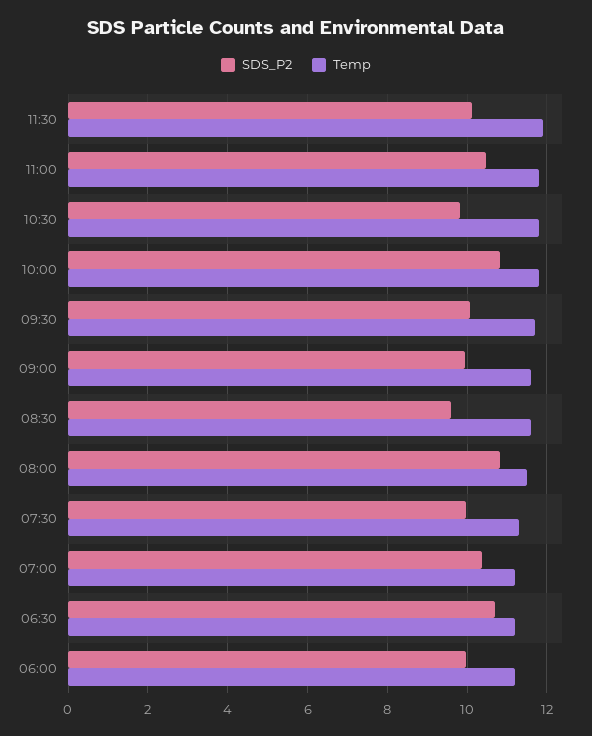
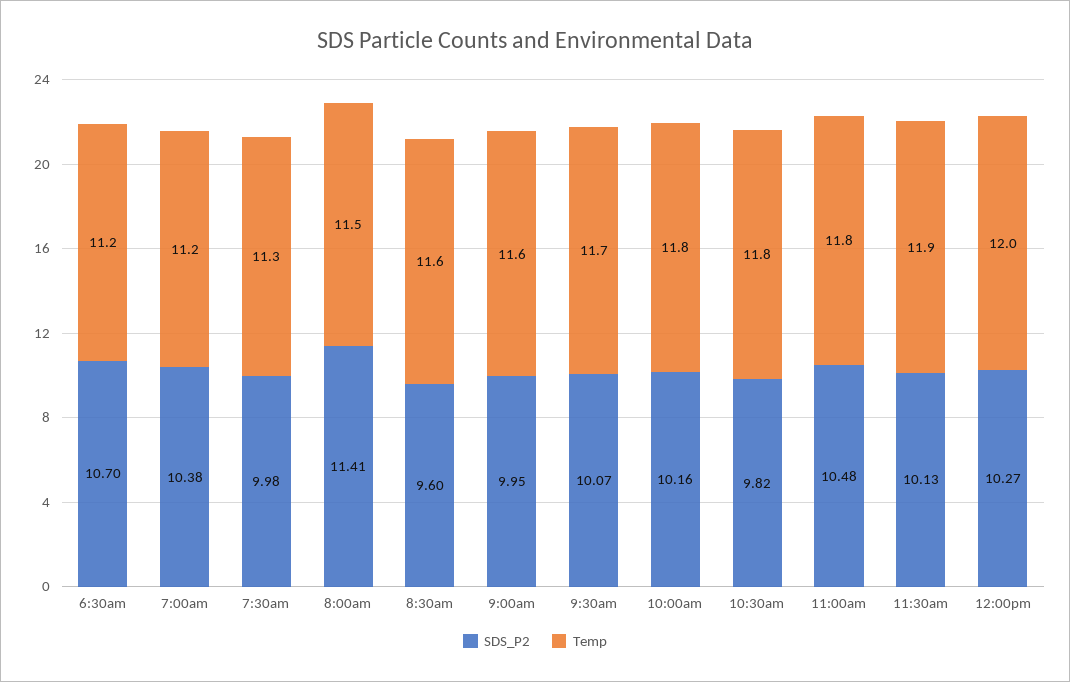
SDS_P2, 10:00: 10.8 -> 10.16
SDS_P2, 08:00: 10.8 -> 11.41
SDS_P2, 06:00: 10 -> none
Temp, 06:00: 11.2 -> none
SDS_P2, 12:00pm: none -> 10.27
Temp, 12:00pm: none -> 12

